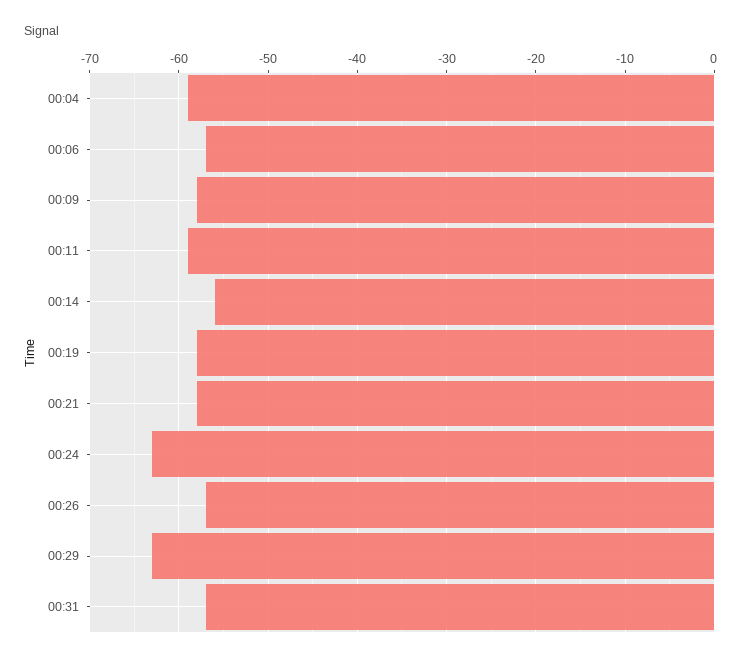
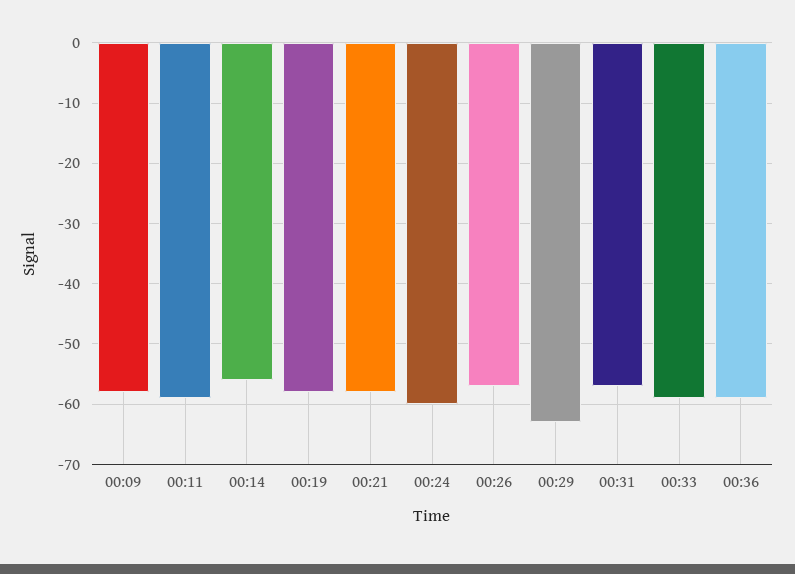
00:04: -59 -> none
00:06: -57 -> none
00:24: -63 -> -60
00:33: none -> -59
00:36: none -> -59

